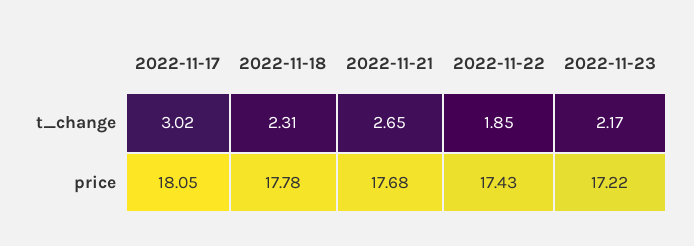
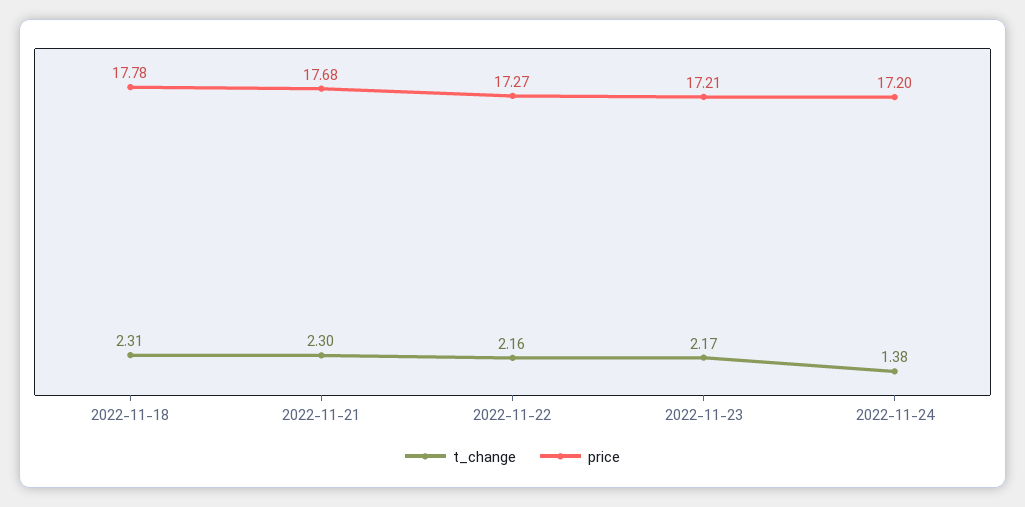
t_change, 2022-11-17: 3.02 -> none
t_change, 2022-11-21: 2.65 -> 2.3
t_change, 2022-11-22: 1.85 -> 2.16
price, 2022-11-17: 18.05 -> none
price, 2022-11-22: 17.43 -> 17.27
price, 2022-11-23: 17.22 -> 17.21
t_change, 2022-11-24: none -> 1.38
price, 2022-11-24: none -> 17.2

